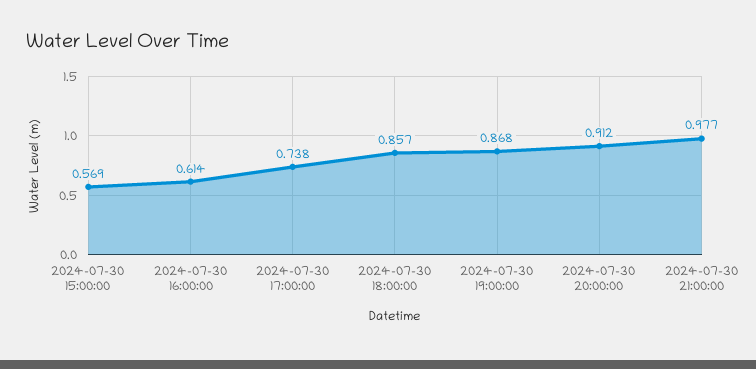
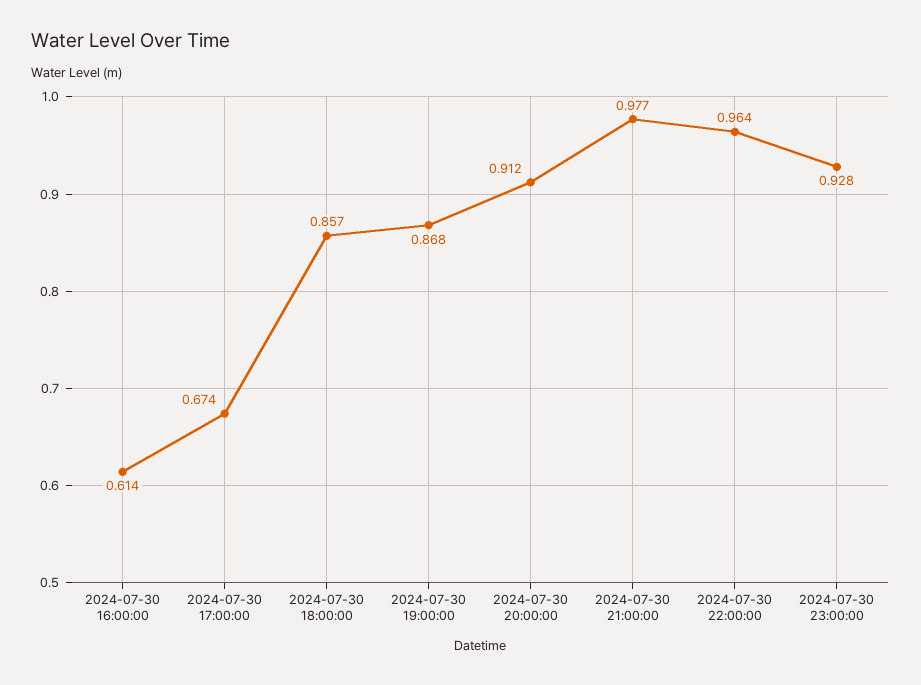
2024-07-30 15:00:00: 0.569 -> none
2024-07-30 17:00:00: 0.738 -> 0.674
2024-07-30 22:00:00: none -> 0.964
2024-07-30 23:00:00: none -> 0.928

